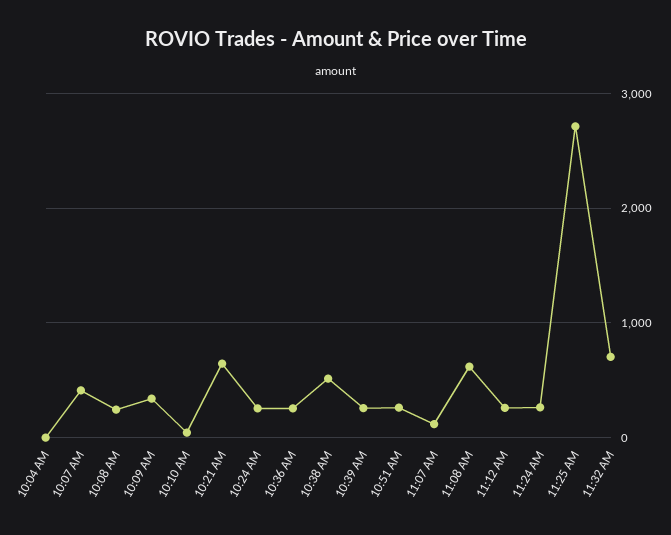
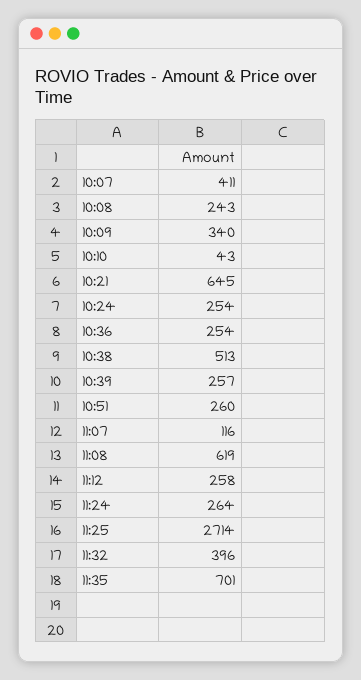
10:04 AM: 0 -> none
11:32 AM: 700 -> 396
11:35: none -> 701

